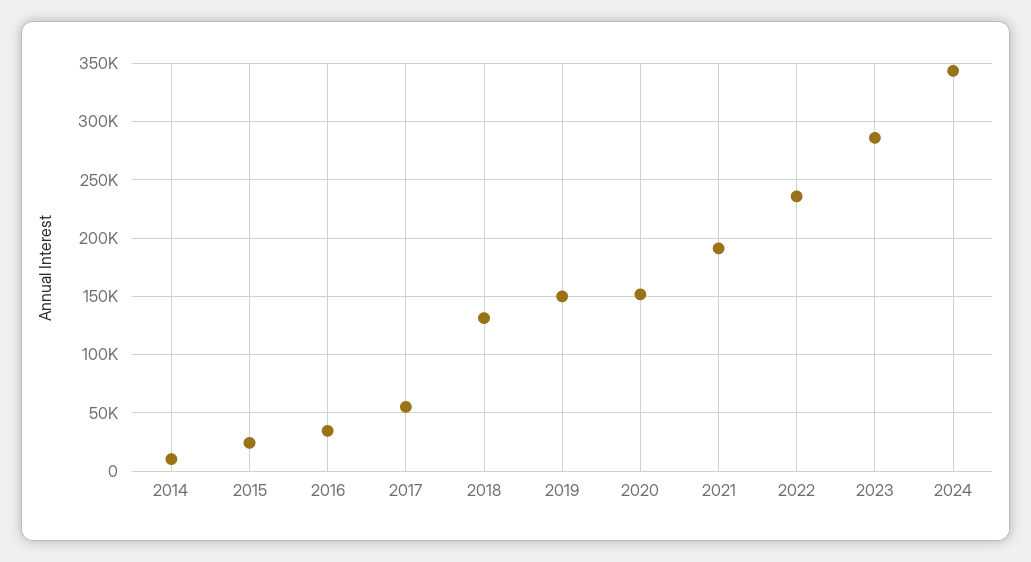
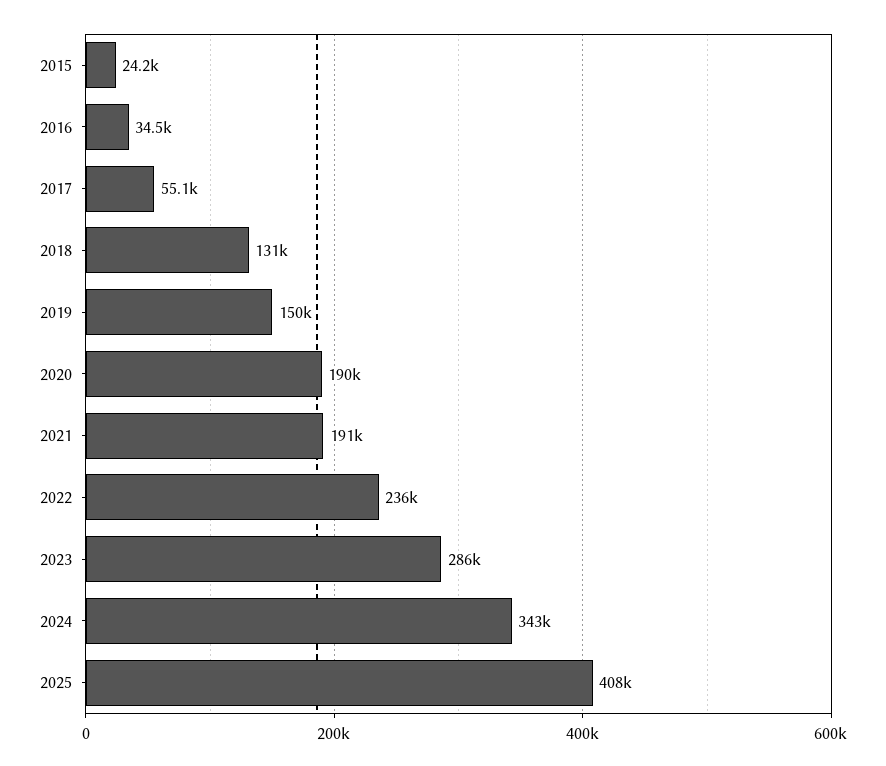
2014: 10000 -> none
2020: 150000 -> 190000
2025: none -> 408000

